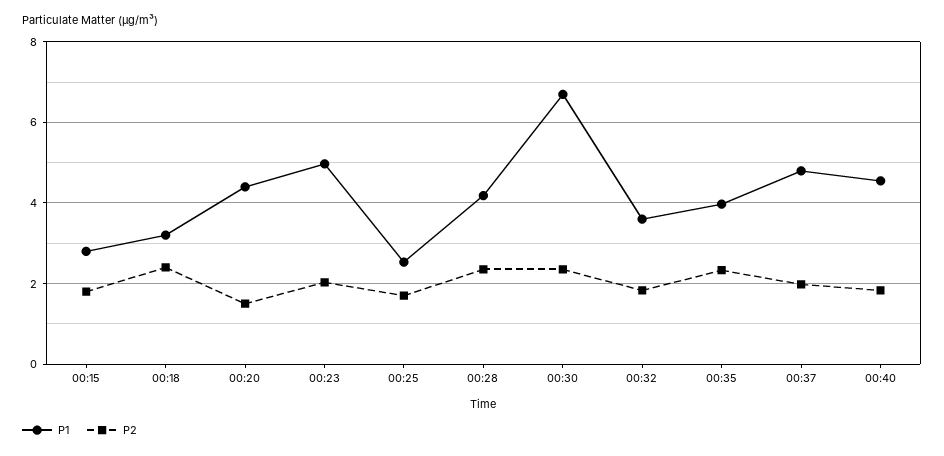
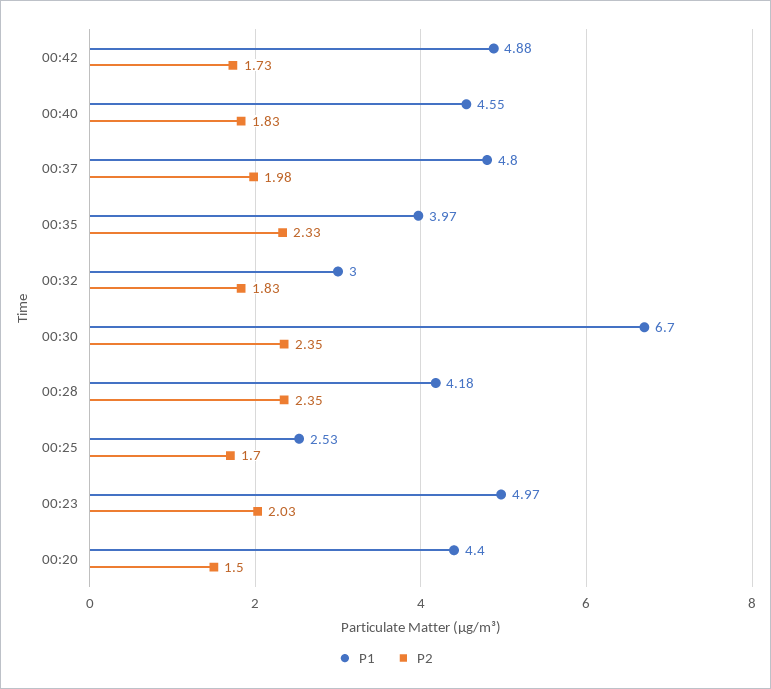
P1, 00:15: 2.8 -> none
P2, 00:15: 1.8 -> none
P1, 00:18: 3.2 -> none
P2, 00:18: 2.4 -> none
P1, 00:32: 3.6 -> 3
P1, 00:42: none -> 4.88
P2, 00:42: none -> 1.73

